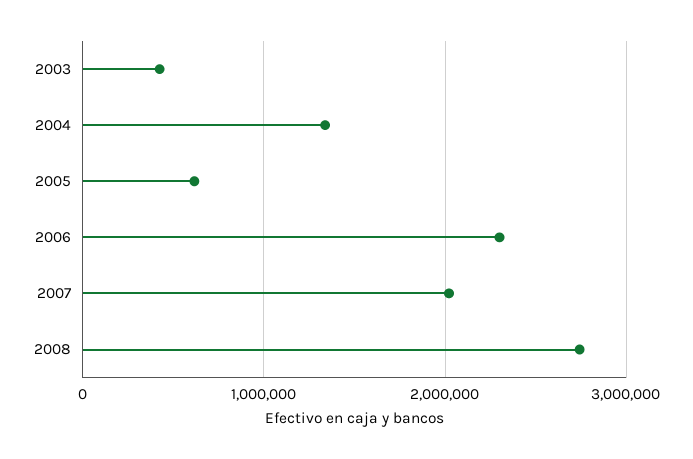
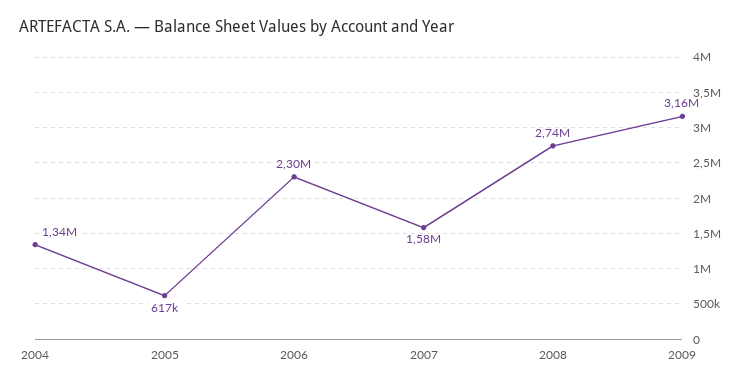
2003: 400000 -> none
2007: 2000000 -> 1580000
2009: none -> 3160000

